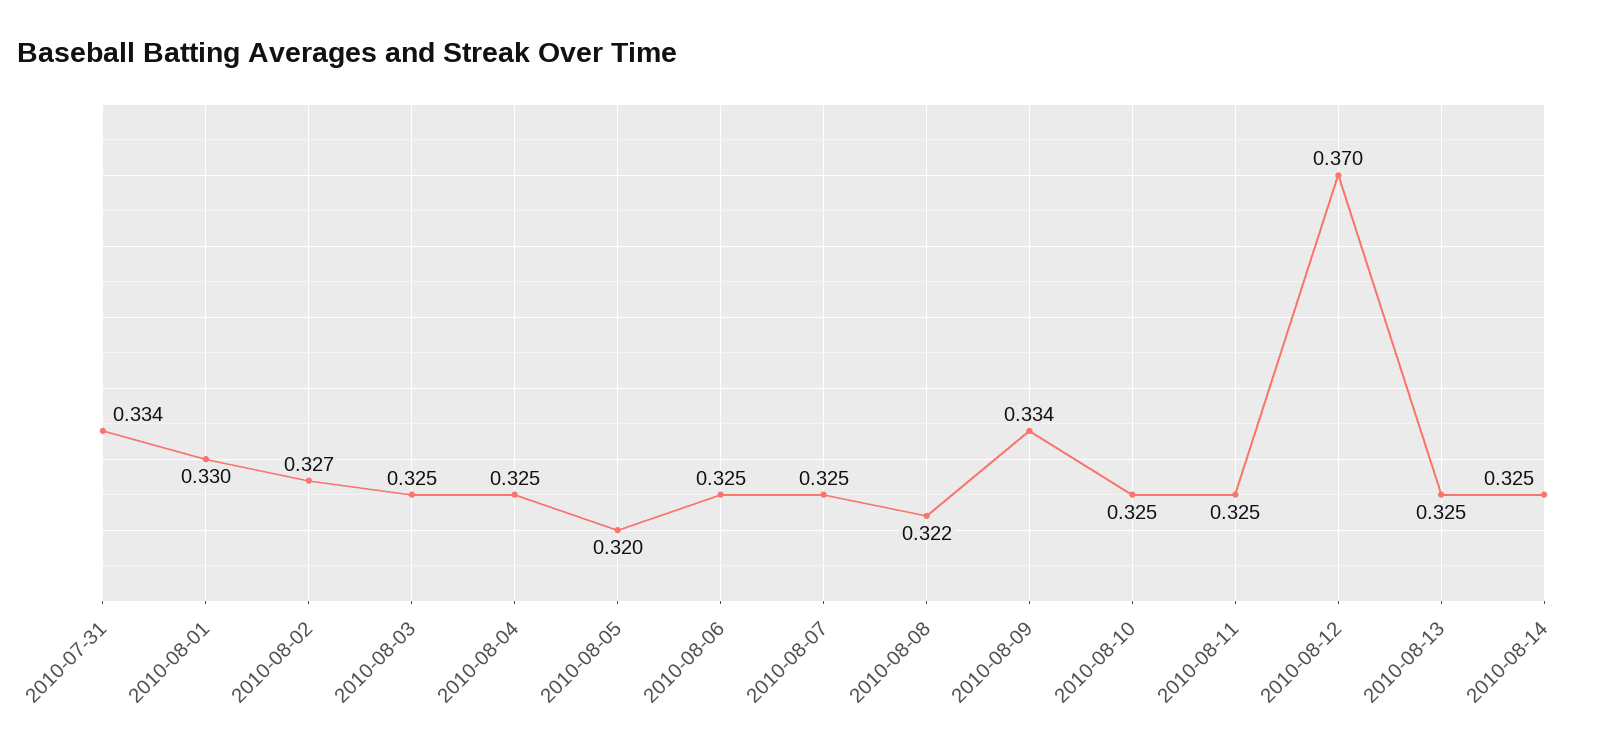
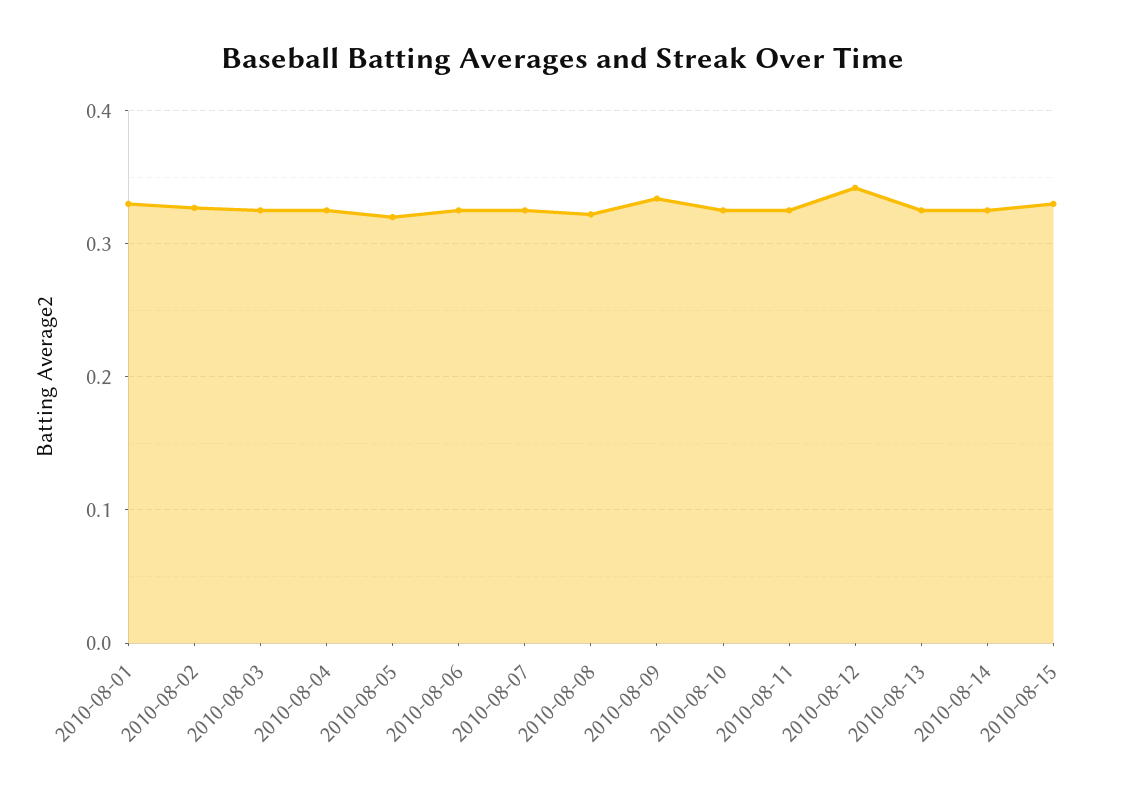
2010-07-31: 0.334 -> none
2010-08-12: 0.37 -> 0.34
2010-08-15: none -> 0.33

